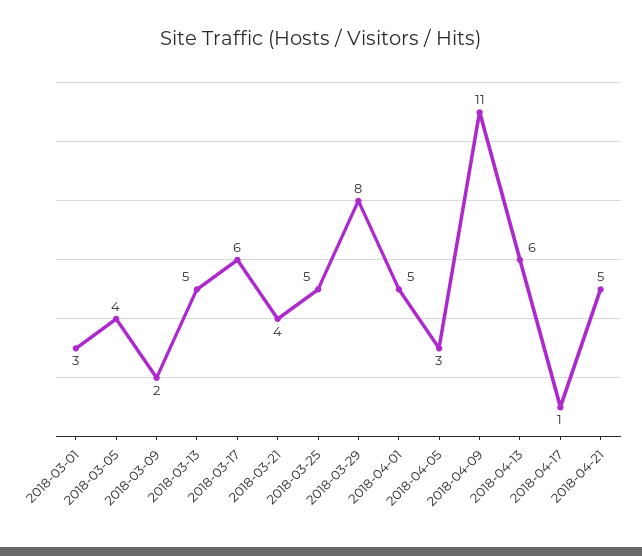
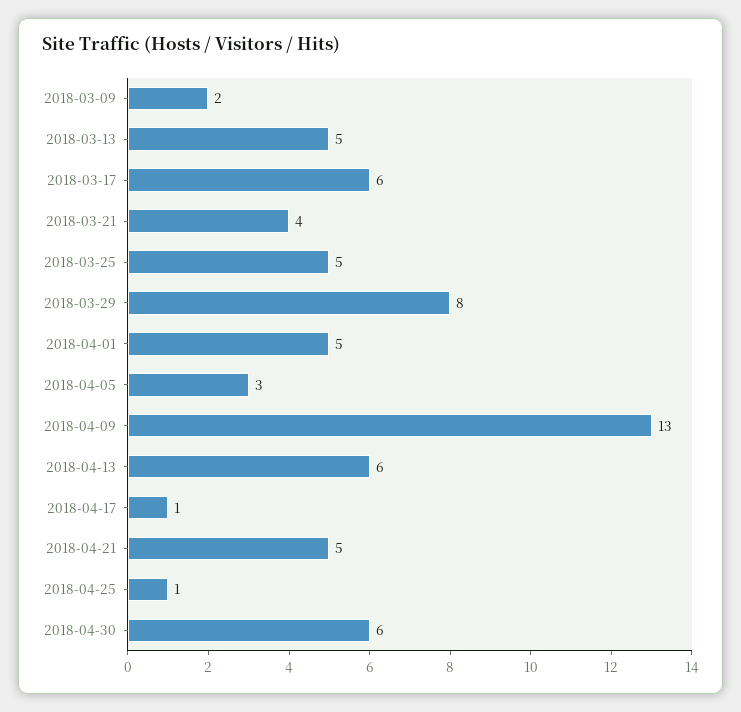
2018-03-01: 3 -> none
2018-03-05: 4 -> none
2018-04-09: 11 -> 13
2018-04-25: none -> 1
2018-04-30: none -> 6

